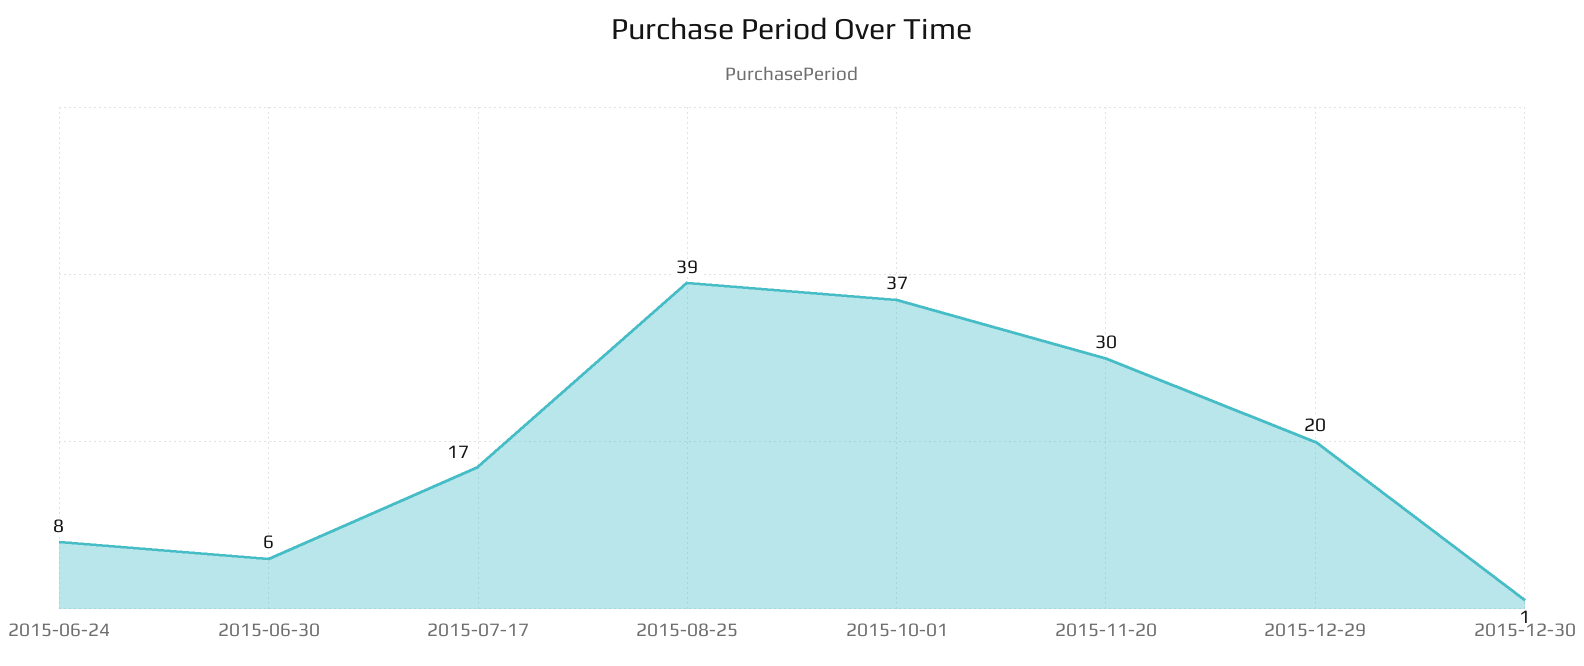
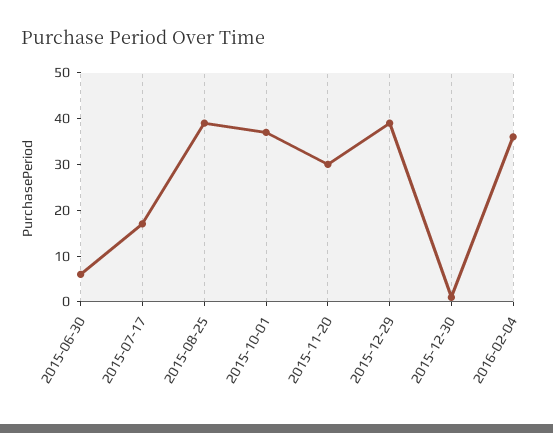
2015-06-24: 8 -> none
2015-12-29: 20 -> 40
2016-02-04: none -> 35

